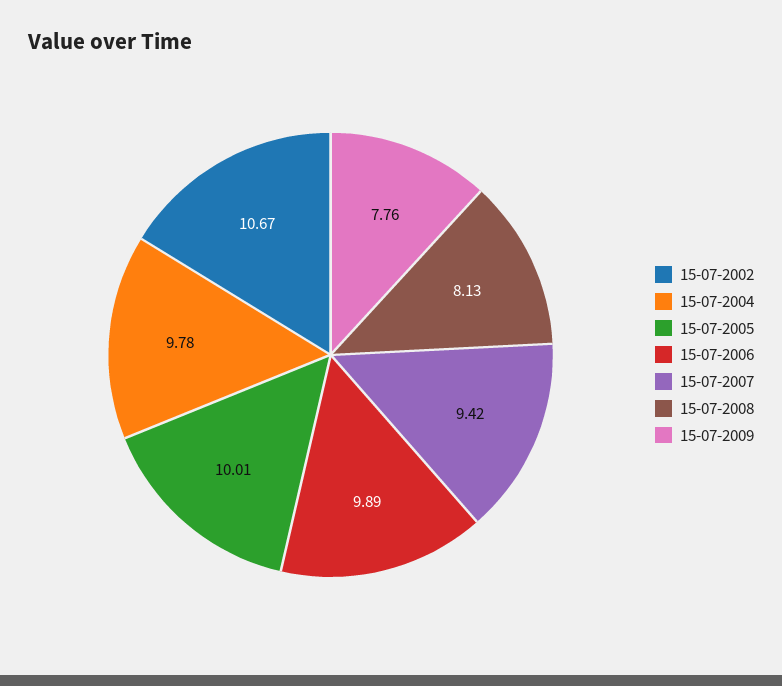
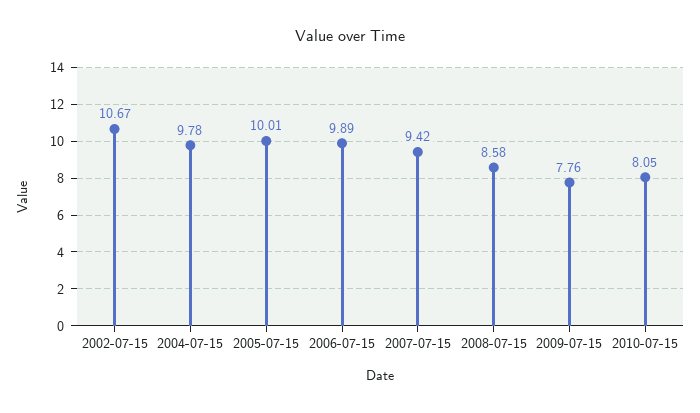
15-07-2008: 8.13 -> 8.58
2010-07-15: none -> 8.05

